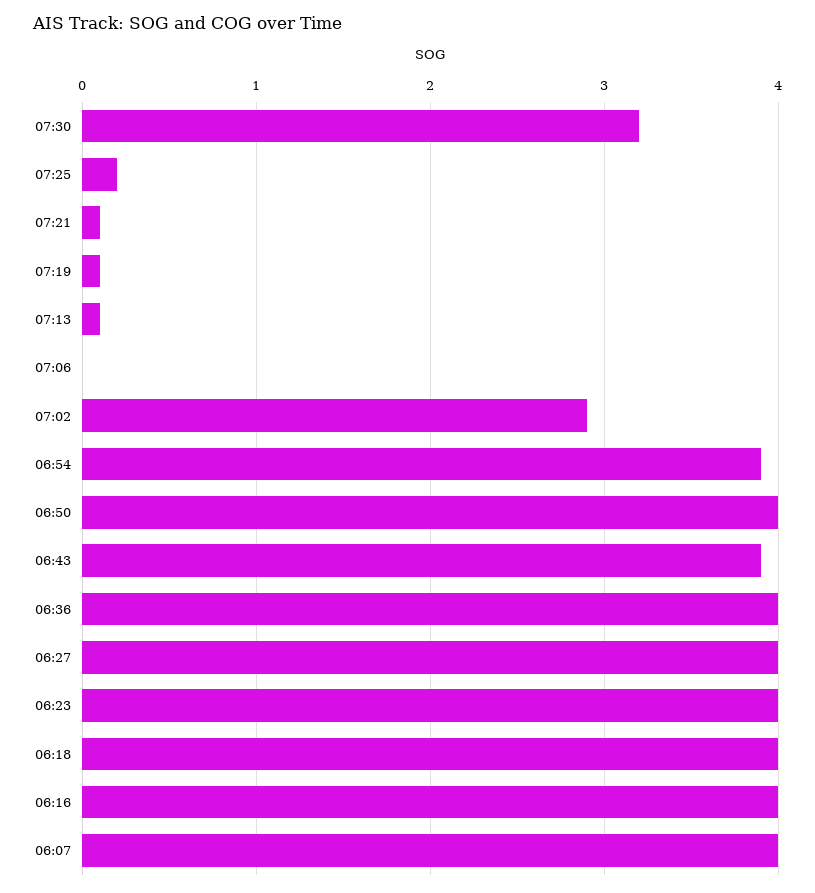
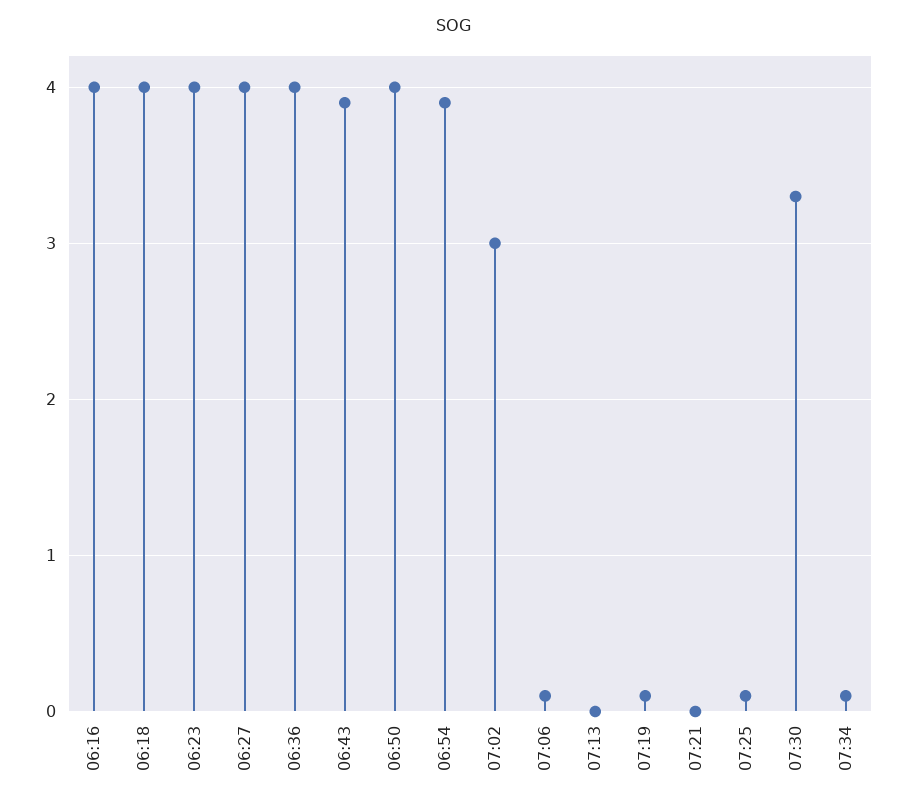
07:30: 3.2 -> 3.3
07:25: 0.2 -> 0.1
07:21: 0.1 -> 0
07:13: 0.1 -> 0
07:06: 0 -> 0.1
07:02: 2.9 -> 3
06:07: 4 -> none
07:34: none -> 0.1

